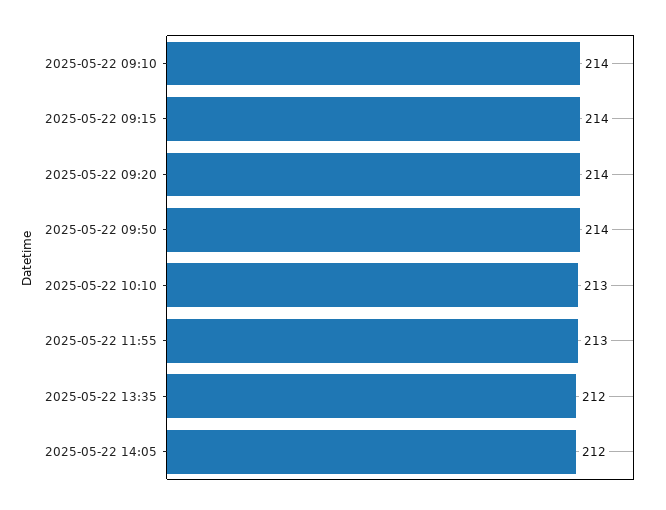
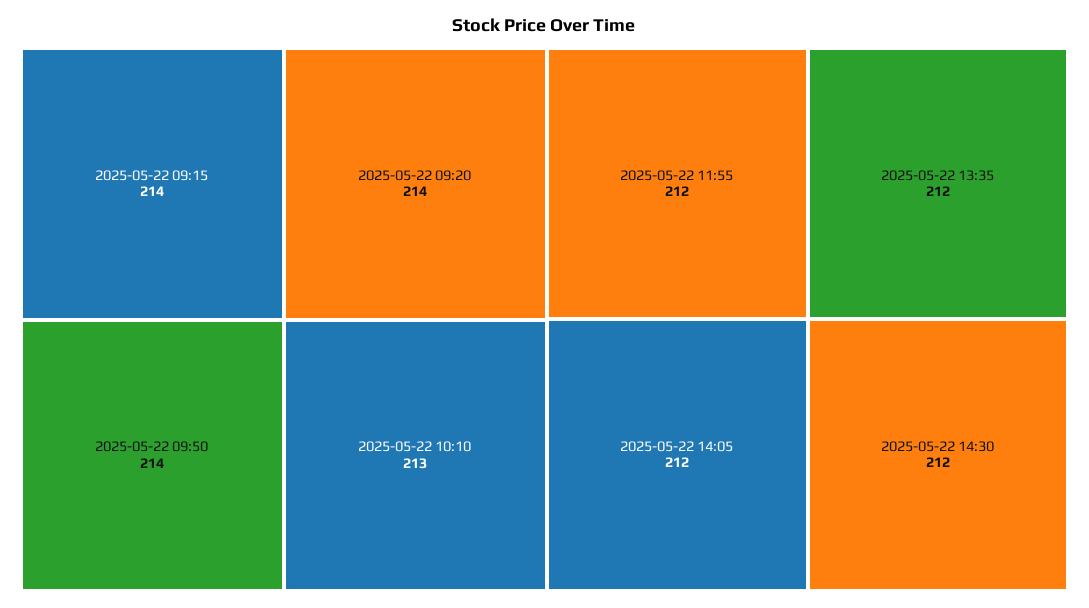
2025-05-22 09:10: 214 -> none
2025-05-22 11:55: 213 -> 212
2025-05-22 14:30: none -> 212

